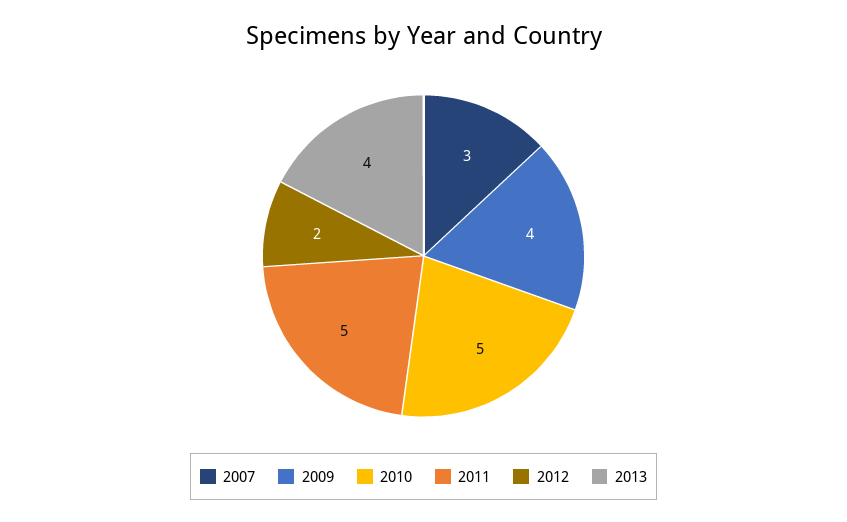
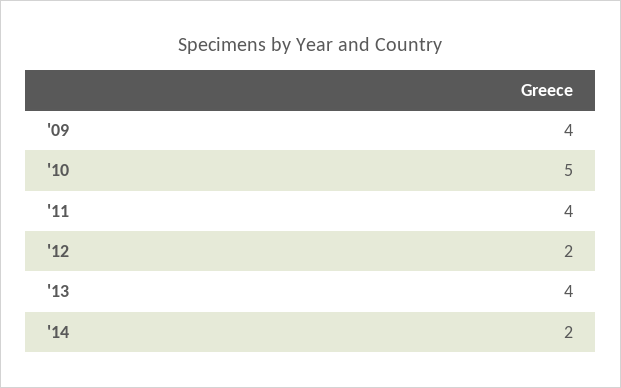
2007: 3 -> none
2011: 5 -> 4
'14: none -> 2

